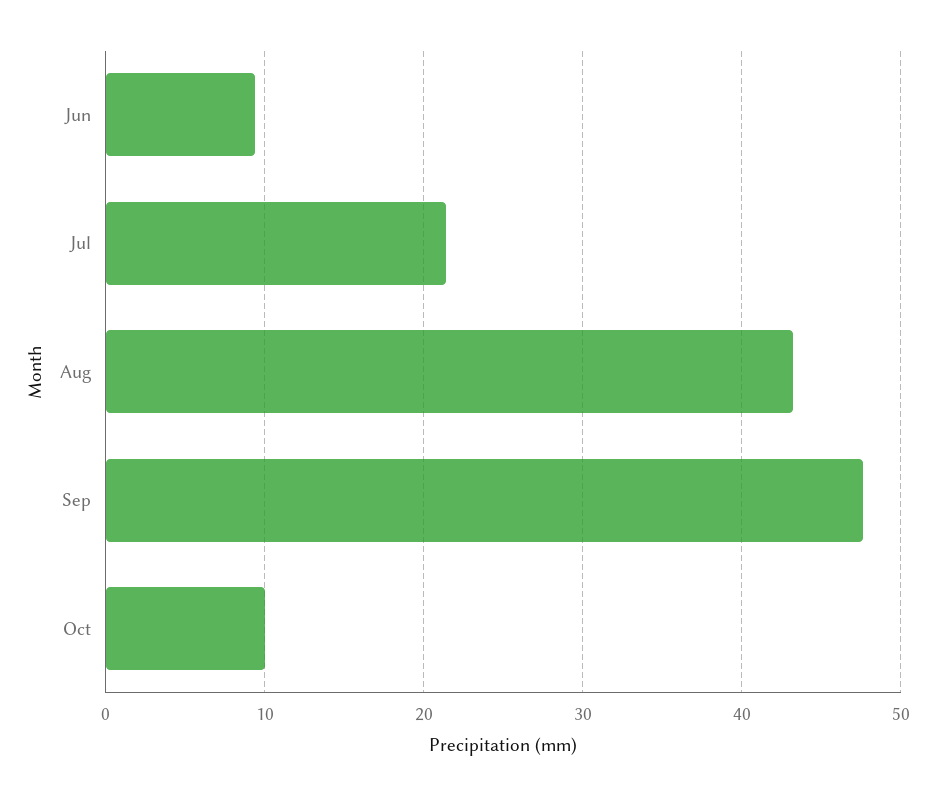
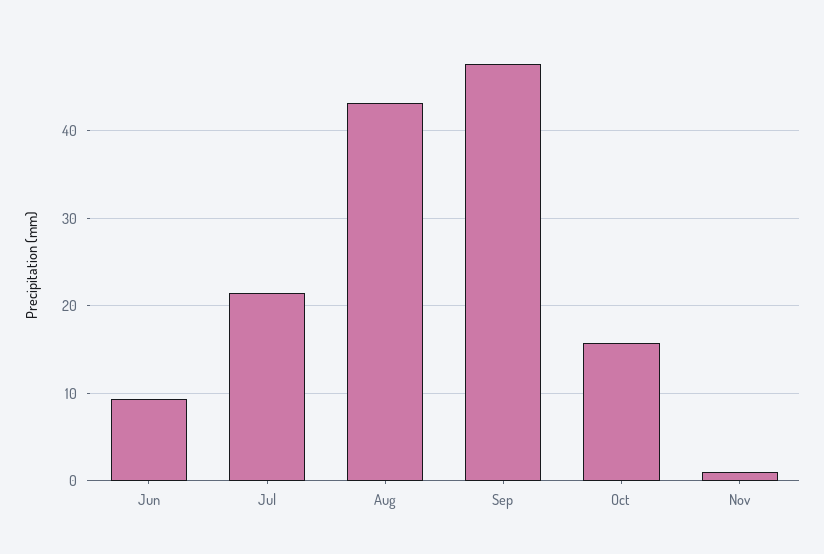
Oct: 10 -> 16
Nov: none -> 1

